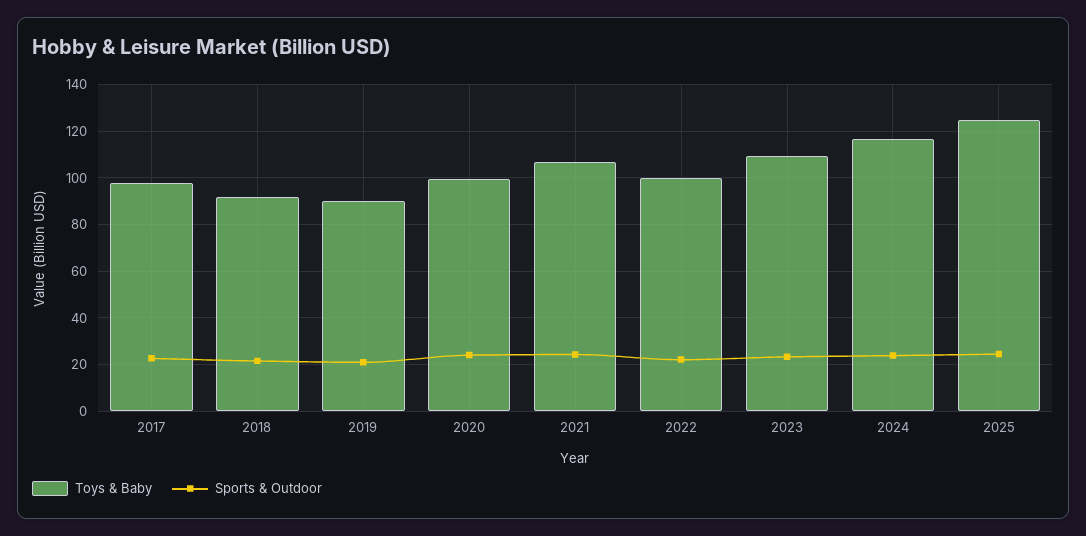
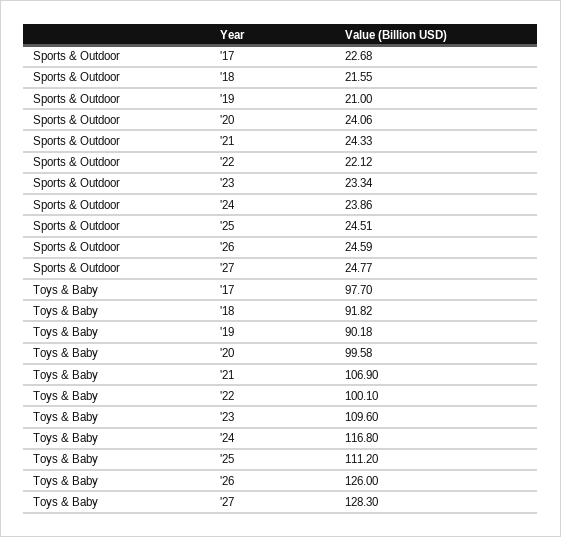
Toys & Baby, 2025: 125 -> 111.2
Sports & Outdoor, '26: none -> 24.59
Sports & Outdoor, '27: none -> 24.77
Toys & Baby, '26: none -> 126
Toys & Baby, '27: none -> 128.3

